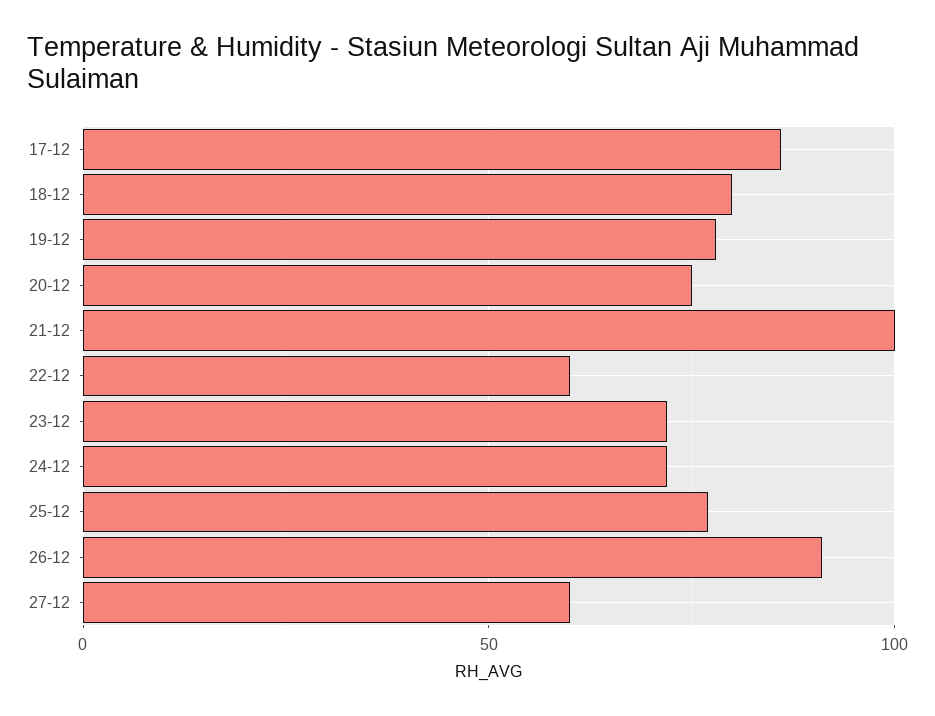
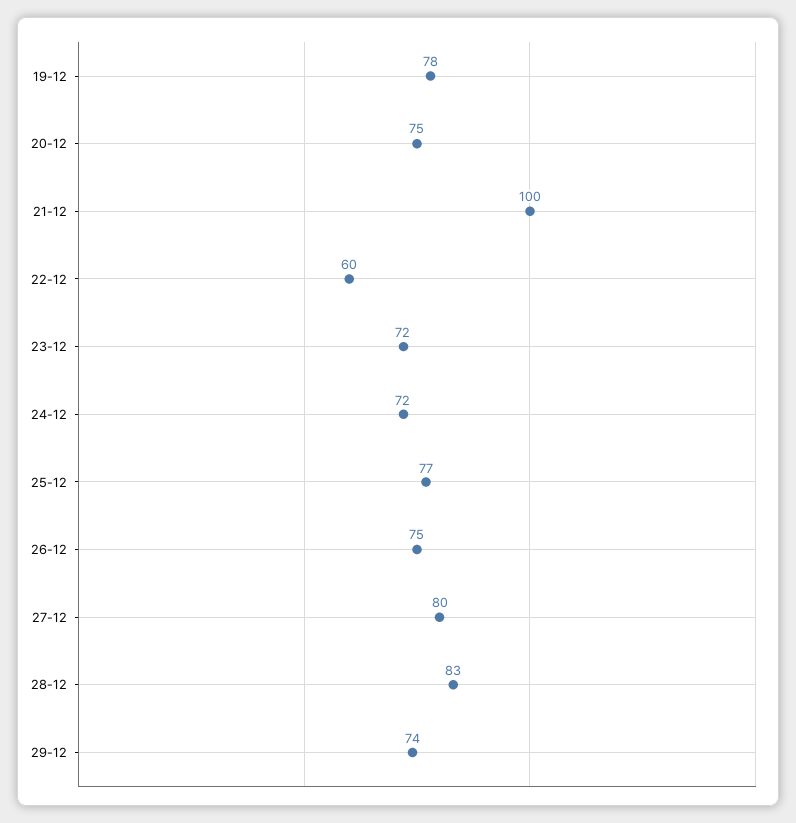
17-12: 85 -> none
18-12: 80 -> none
26-12: 90 -> 75
27-12: 60 -> 80
28-12: none -> 83
29-12: none -> 74

